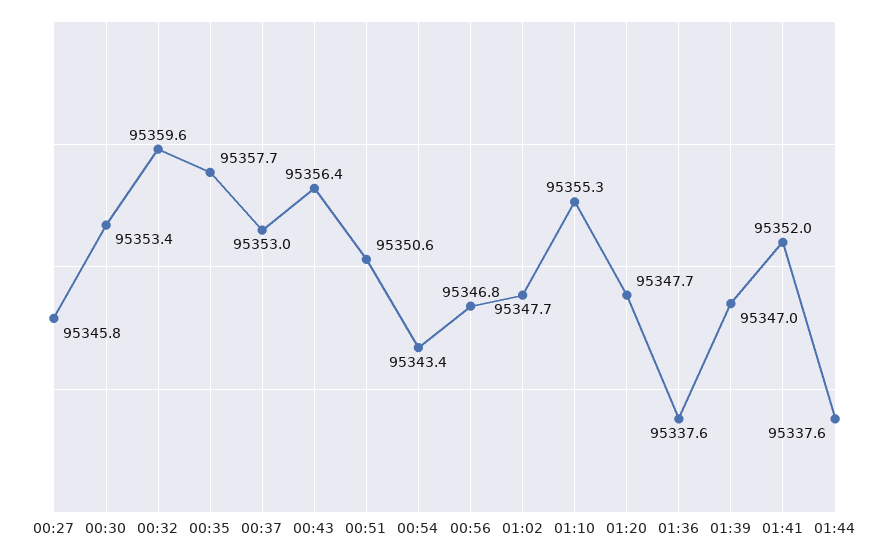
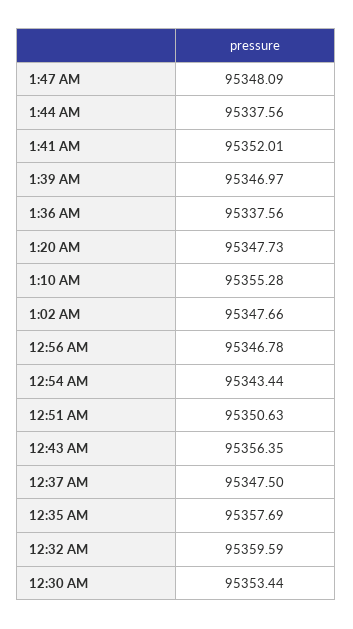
00:27: 95345.8 -> none
00:37: 95353 -> 95347.5
1:47 AM: none -> 95348.09

